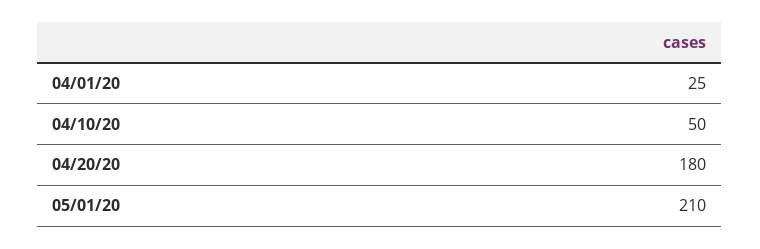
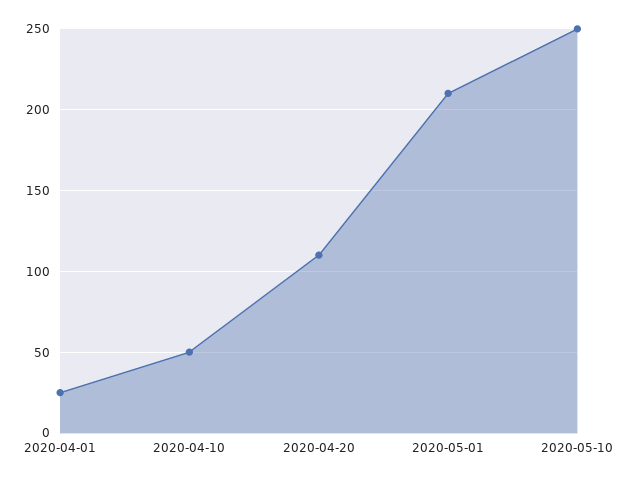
04/20/20: 180 -> 110
2020-05-10: none -> 250

